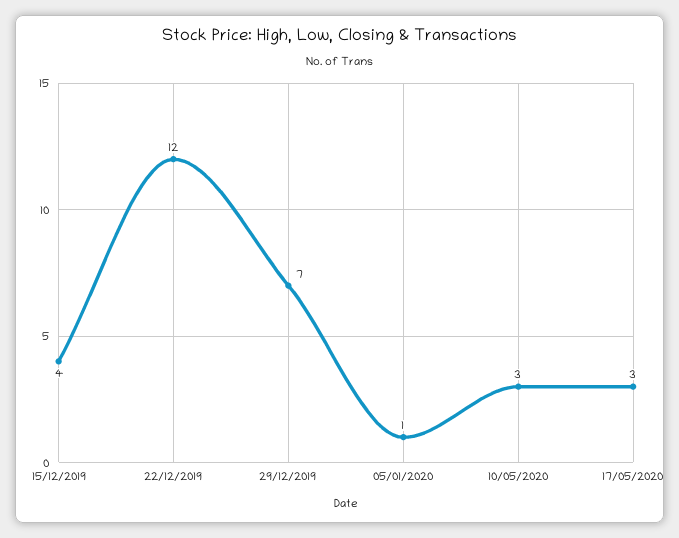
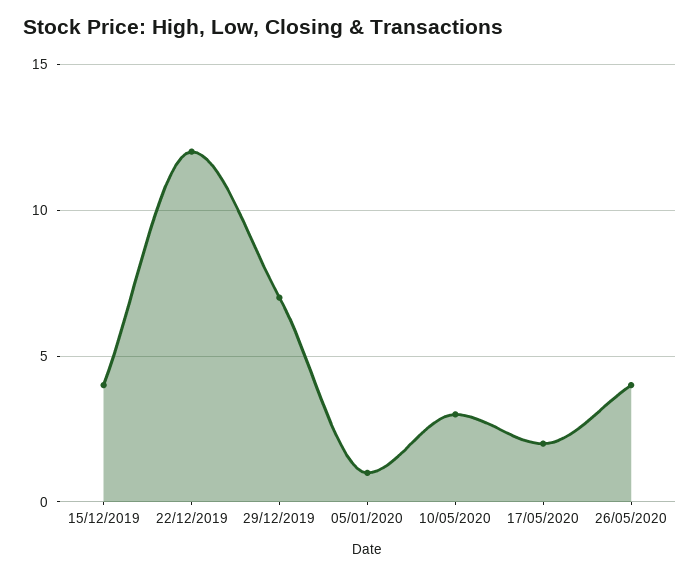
17/05/2020: 3 -> 2
26/05/2020: none -> 4

